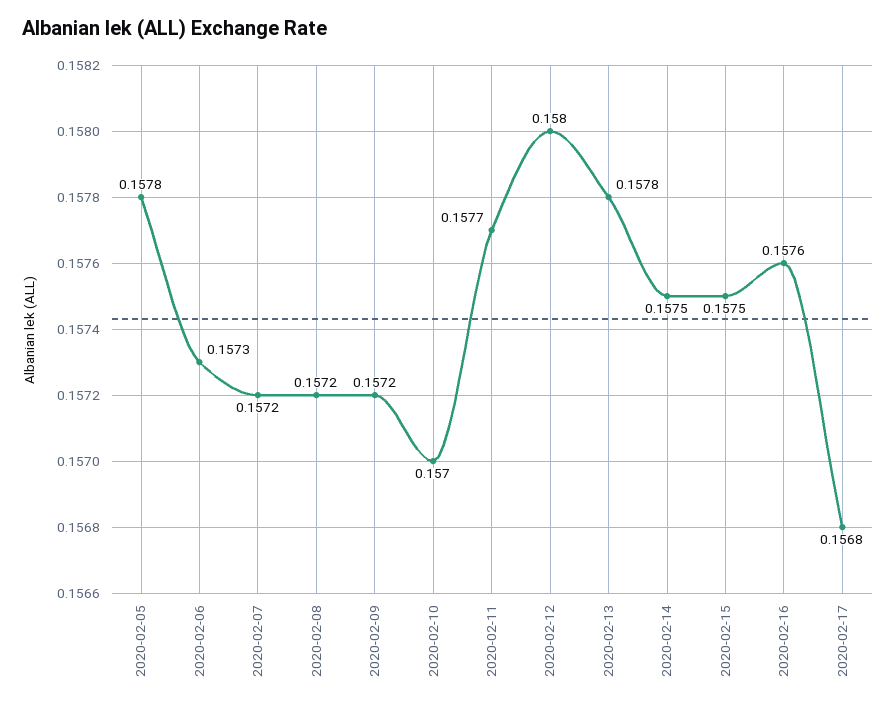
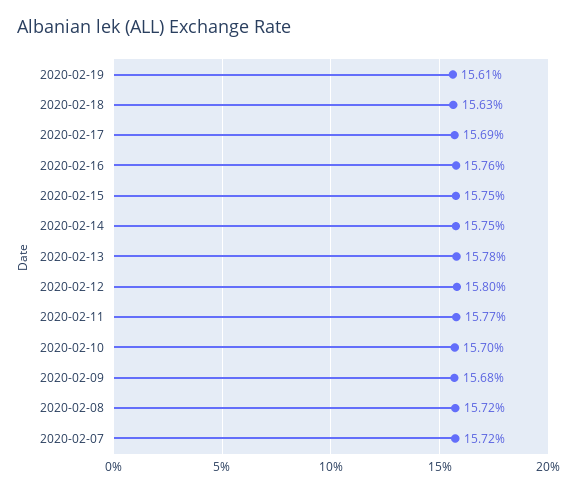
2020-02-05: 0.1578 -> none
2020-02-06: 0.1573 -> none
2020-02-09: 0.1572 -> 0.1568
2020-02-17: 0.1568 -> 0.1569
2020-02-19: none -> 0.1561
2020-02-18: none -> 0.1563

